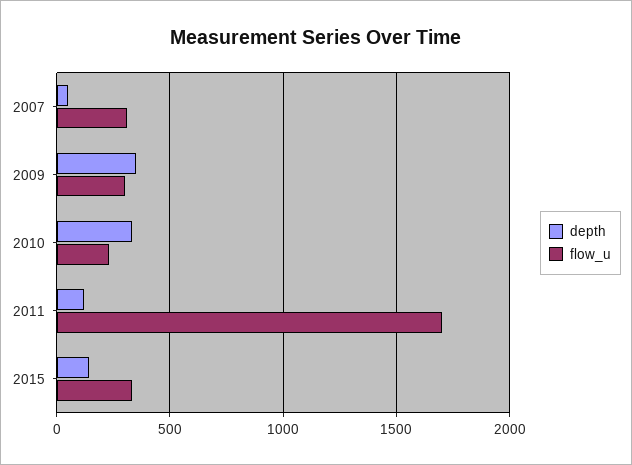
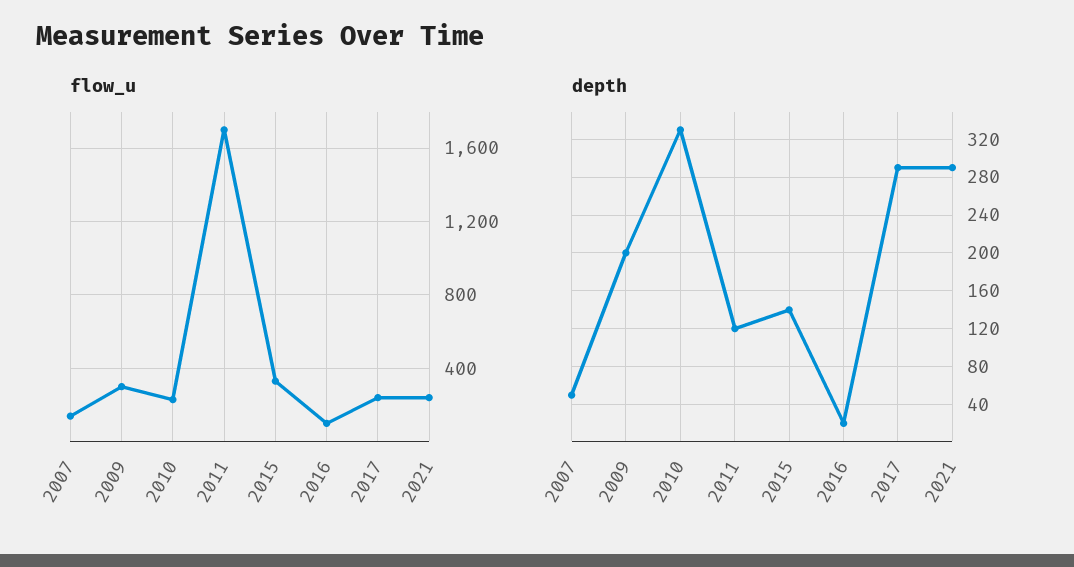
flow_u, 2007: 300 -> 150
depth, 2009: 350 -> 200
flow_u, 2016: none -> 100
flow_u, 2017: none -> 250
flow_u, 2021: none -> 250
depth, 2016: none -> 20
depth, 2017: none -> 290
depth, 2021: none -> 290

